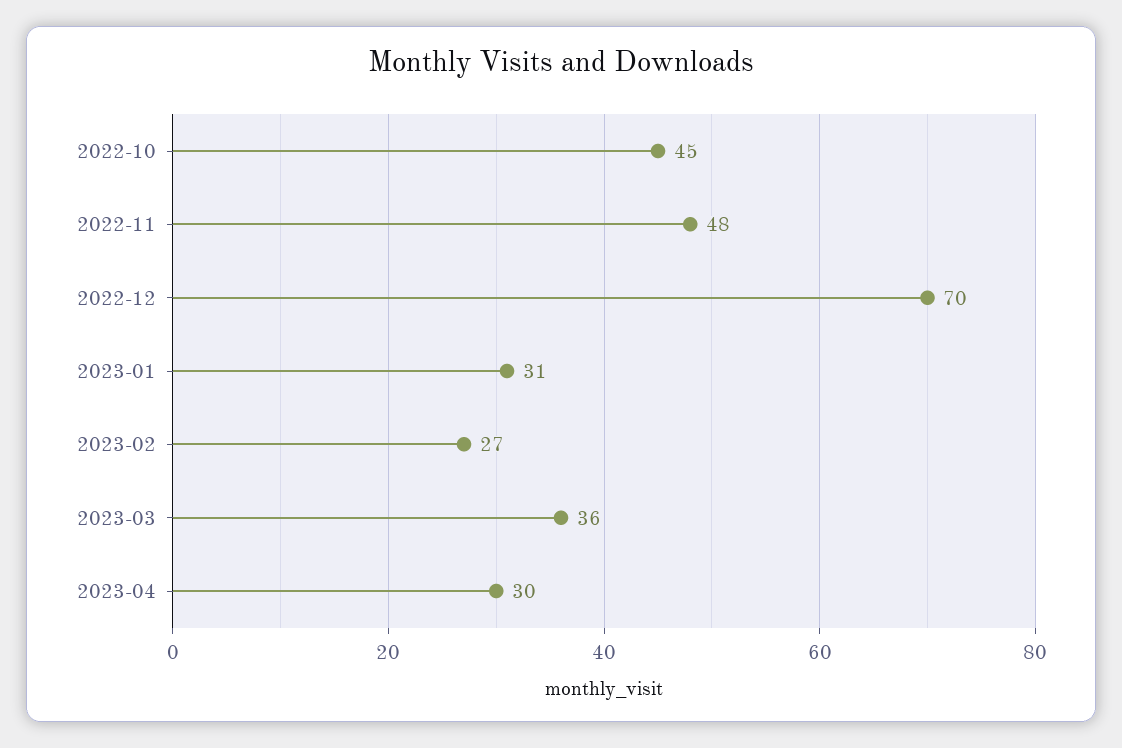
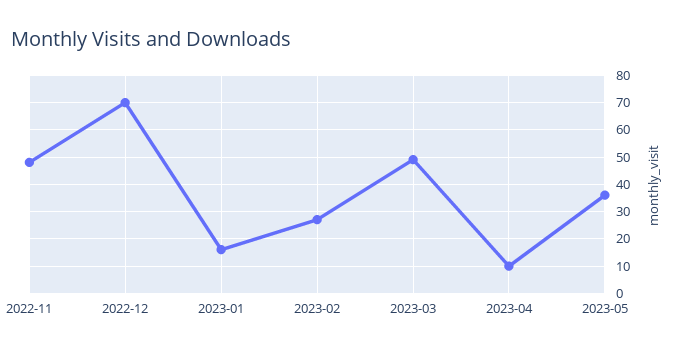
2022-10: 45 -> none
2023-01: 31 -> 15
2023-03: 36 -> 50
2023-04: 30 -> 10
2023-05: none -> 35

